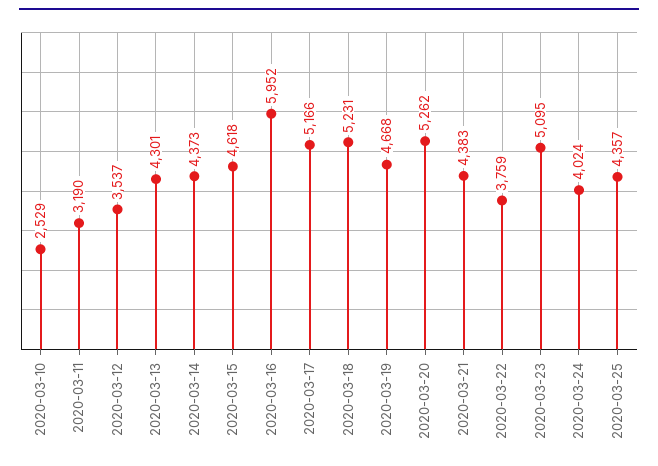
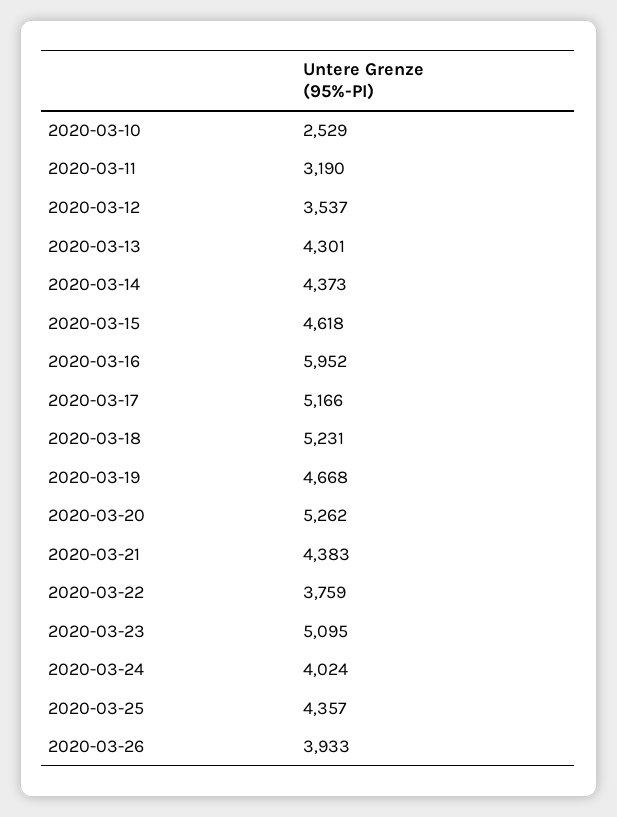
2020-03-26: none -> 3933

